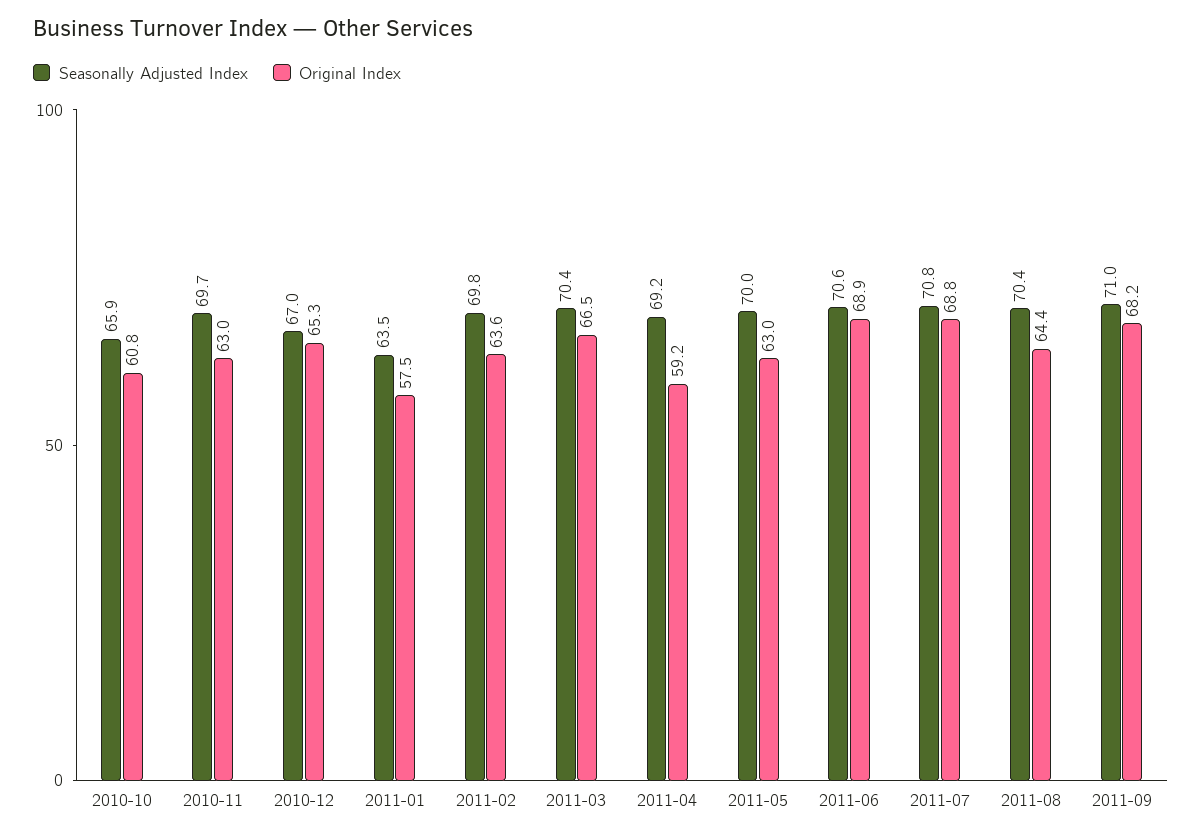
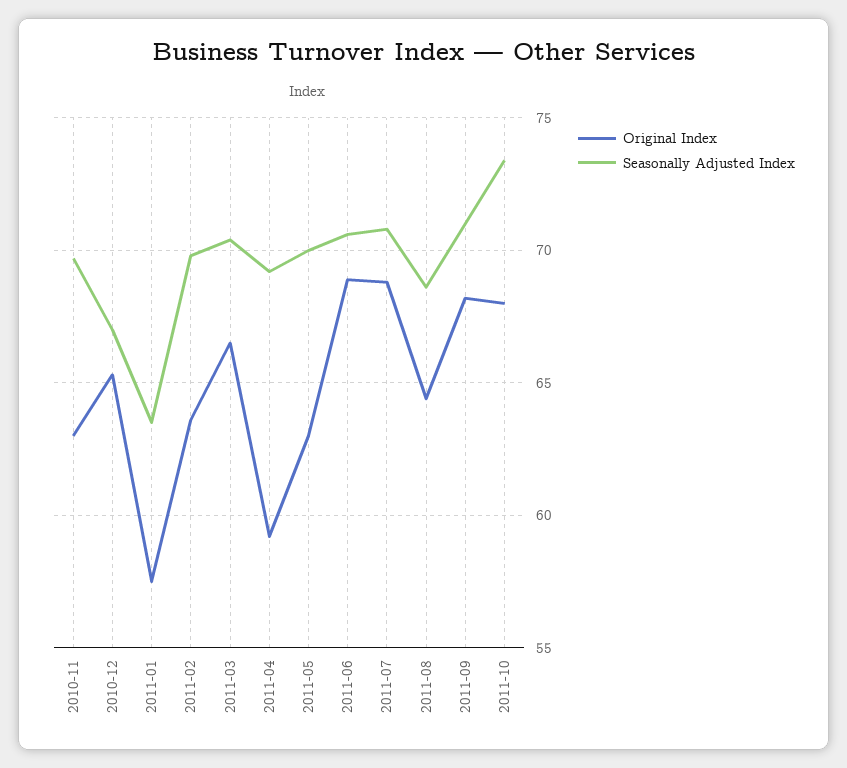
Seasonally Adjusted Index, 2010-10: 65.9 -> none
Original Index, 2010-10: 60.8 -> none
Seasonally Adjusted Index, 2011-08: 70.4 -> 68.5
Original Index, 2011-10: none -> 68
Seasonally Adjusted Index, 2011-10: none -> 73.5

